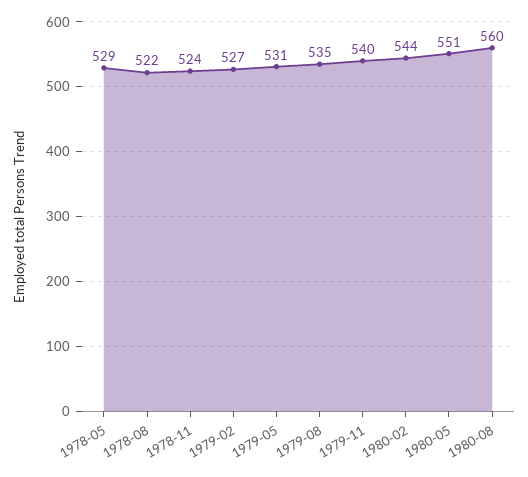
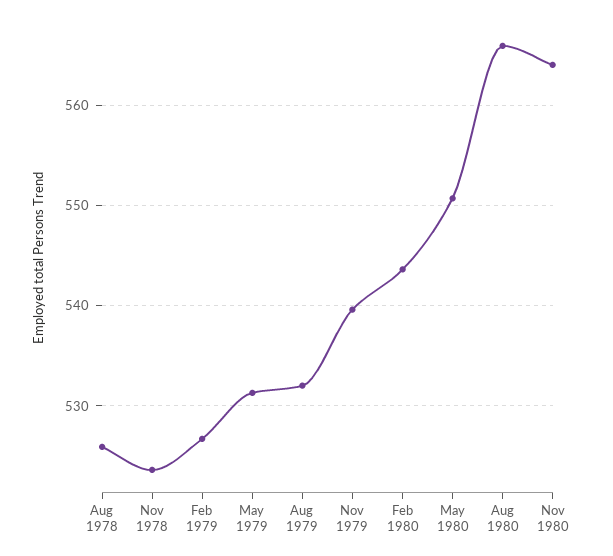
1978-05: 529 -> none
1978-08: 522 -> 526
1979-08: 535 -> 532
1980-08: 560 -> 566
Nov 1980: none -> 564

